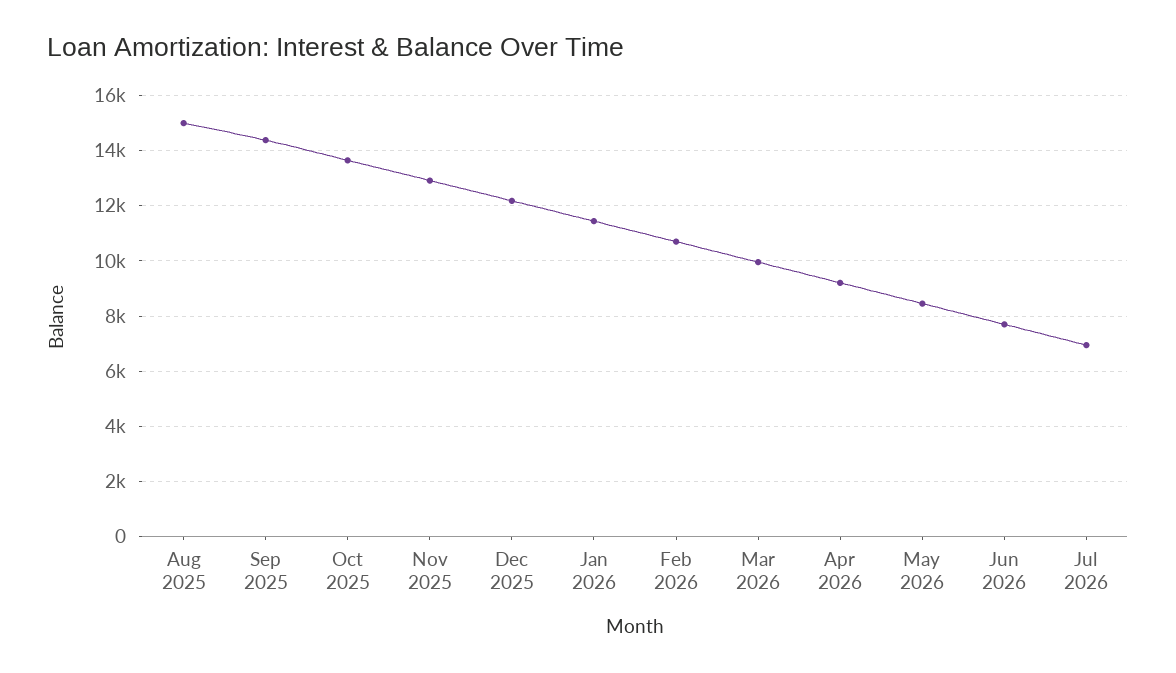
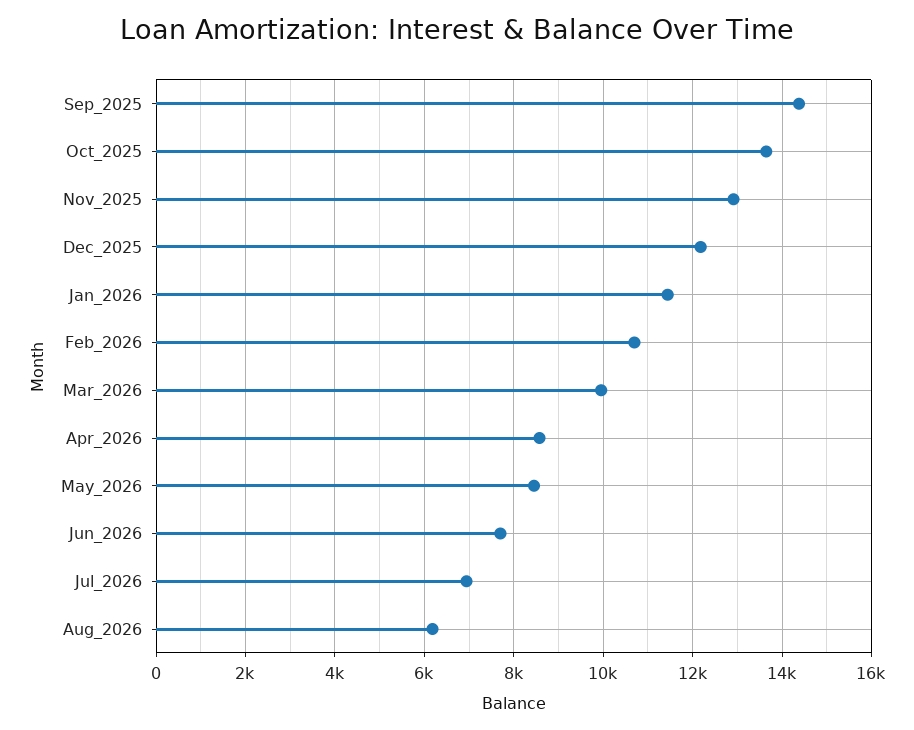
Aug 2025: 15000 -> none
Apr 2026: 9250 -> 8600
Aug_2026: none -> 6200

